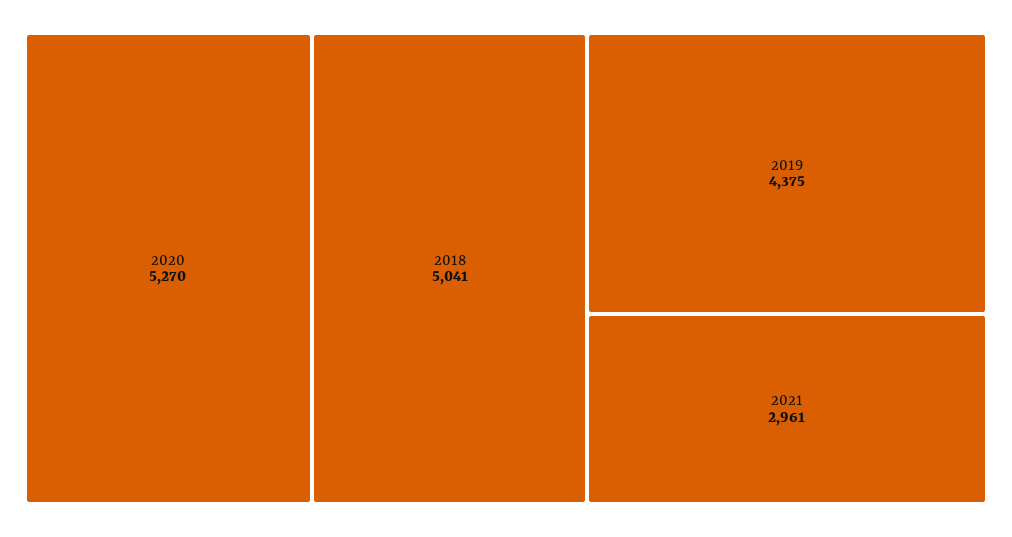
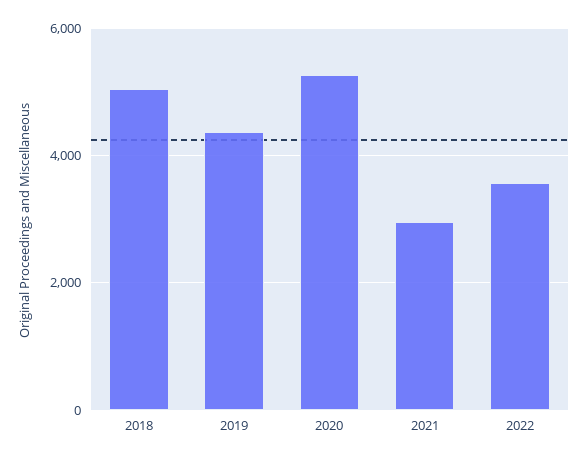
2022: none -> 3600

